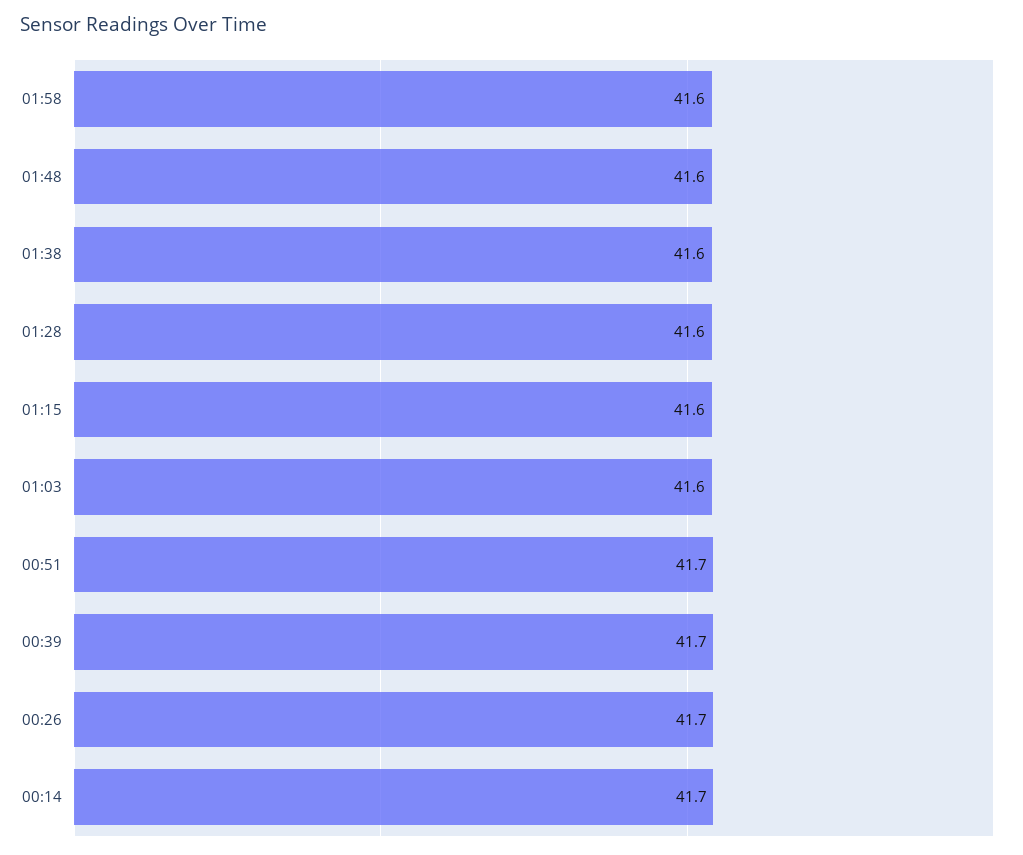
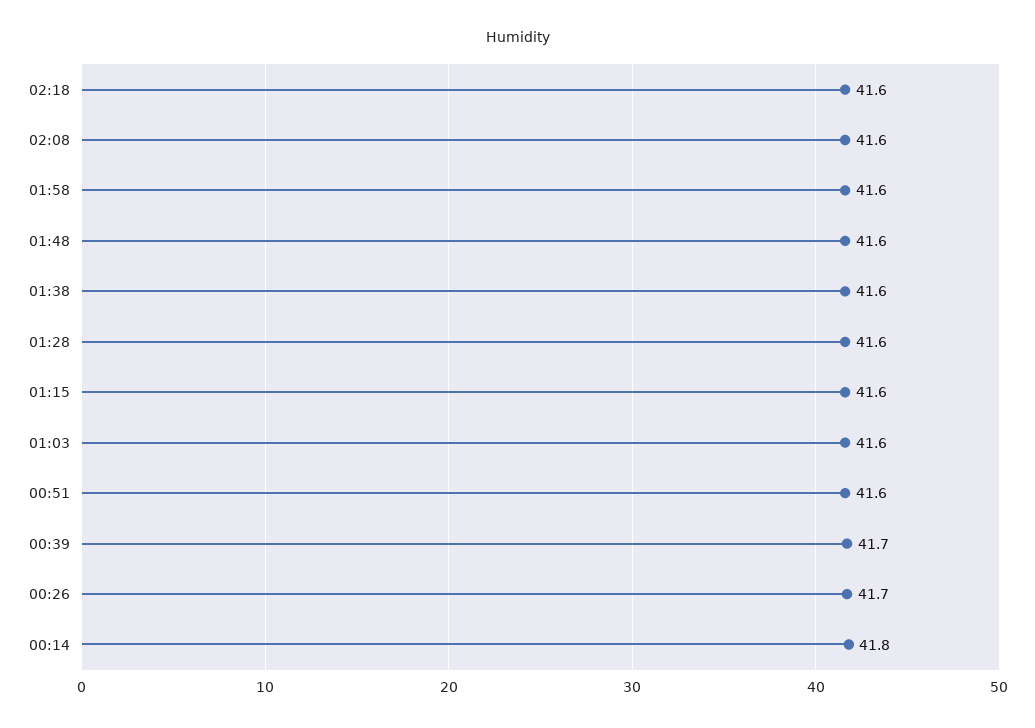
00:51: 41.7 -> 41.6
00:14: 41.7 -> 41.8
02:18: none -> 41.6
02:08: none -> 41.6

